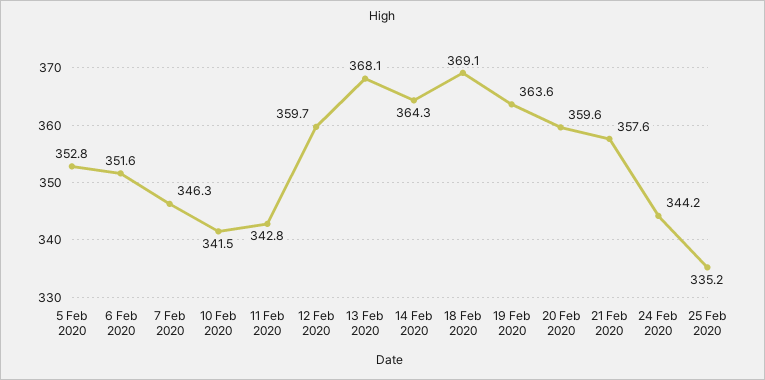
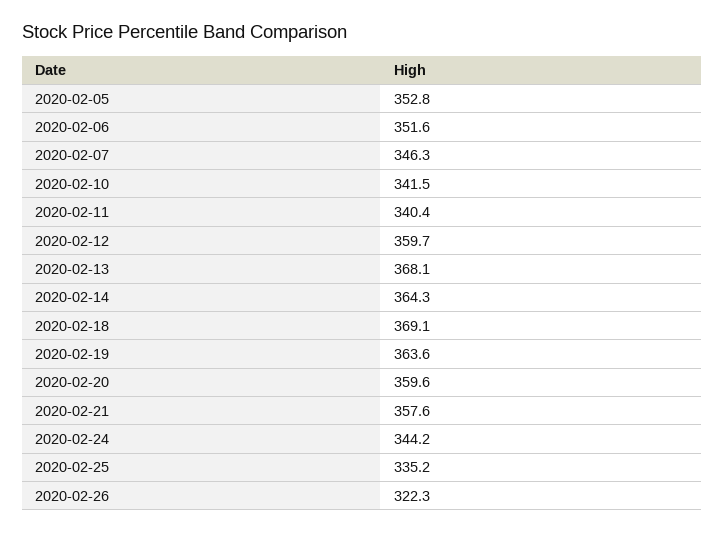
11 Feb 2020: 342.8 -> 340.4
2020-02-26: none -> 322.3

